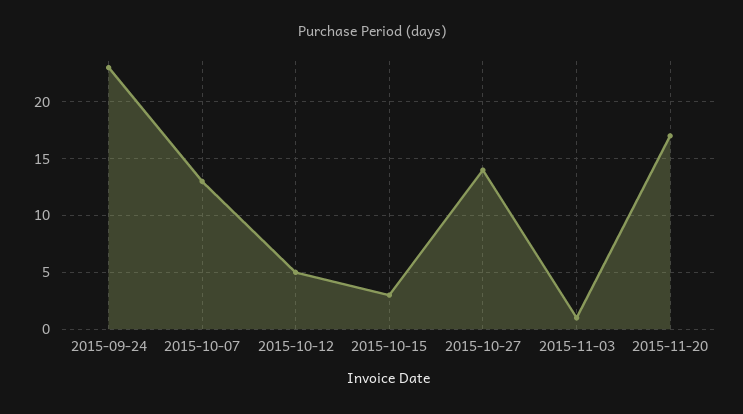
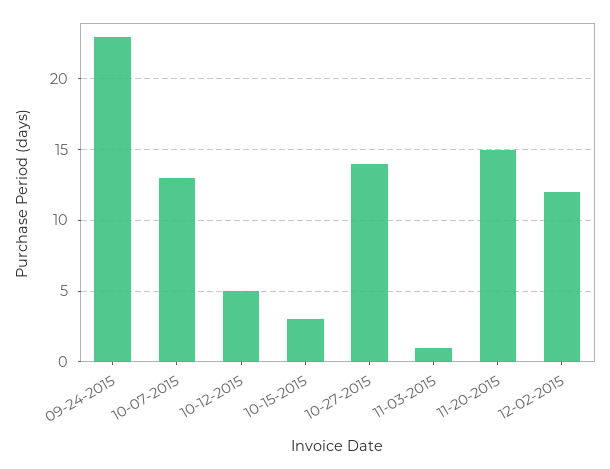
2015-11-20: 17 -> 15
12-02-2015: none -> 12

